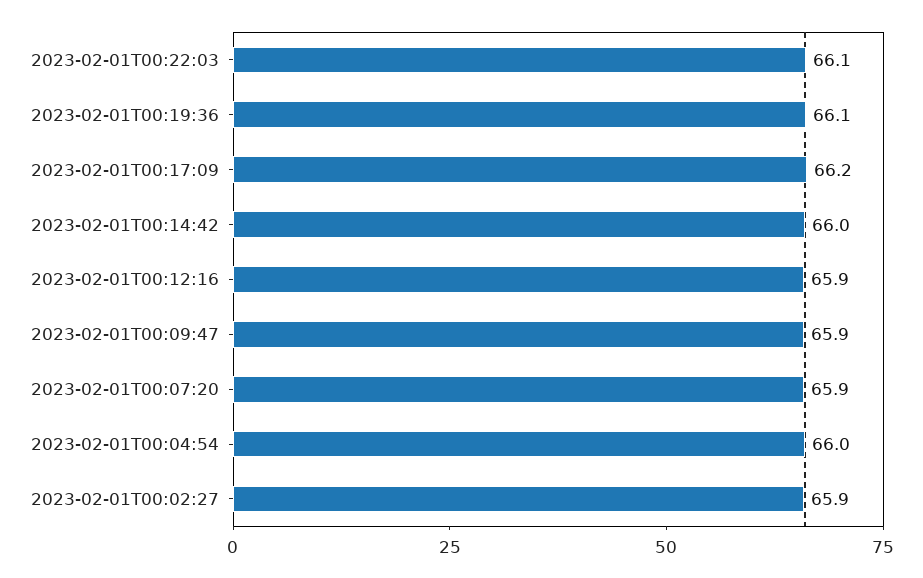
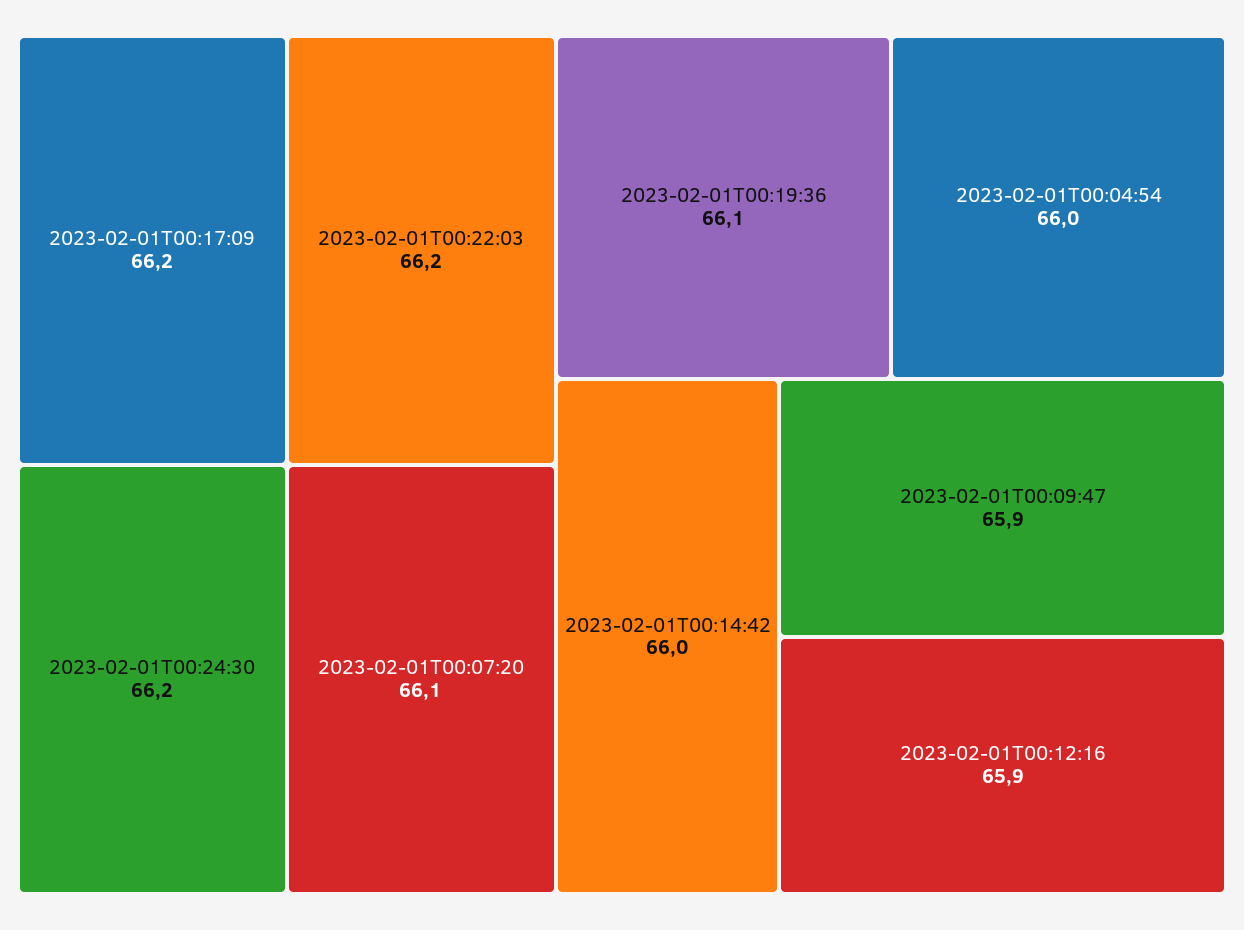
2023-02-01T00:22:03: 66.1 -> 66.2
2023-02-01T00:07:20: 65.9 -> 66.1
2023-02-01T00:02:27: 65.9 -> none
2023-02-01T00:24:30: none -> 66.2

